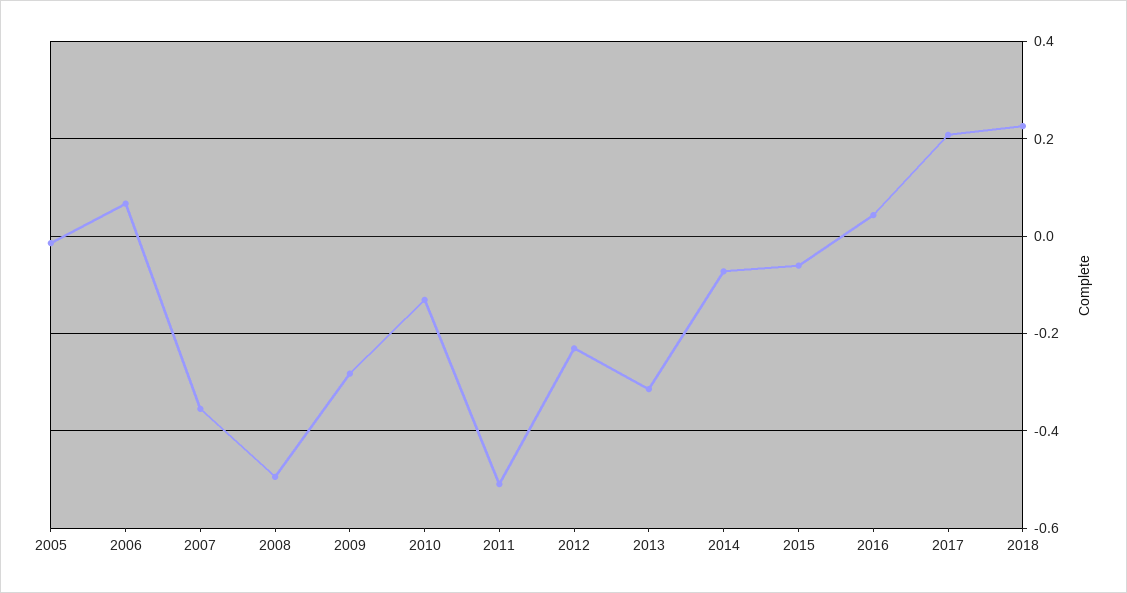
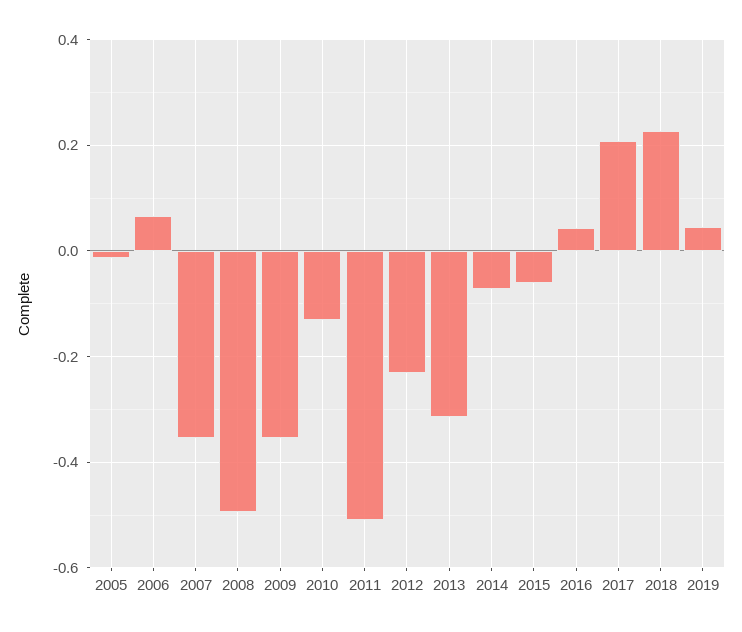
2009: -0.28 -> -0.36
2019: none -> 0.04

